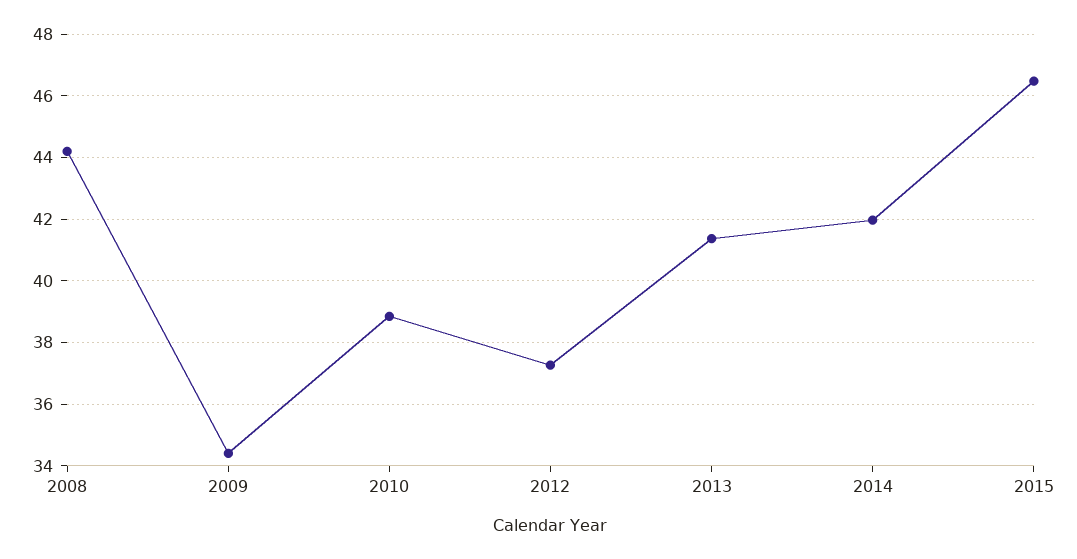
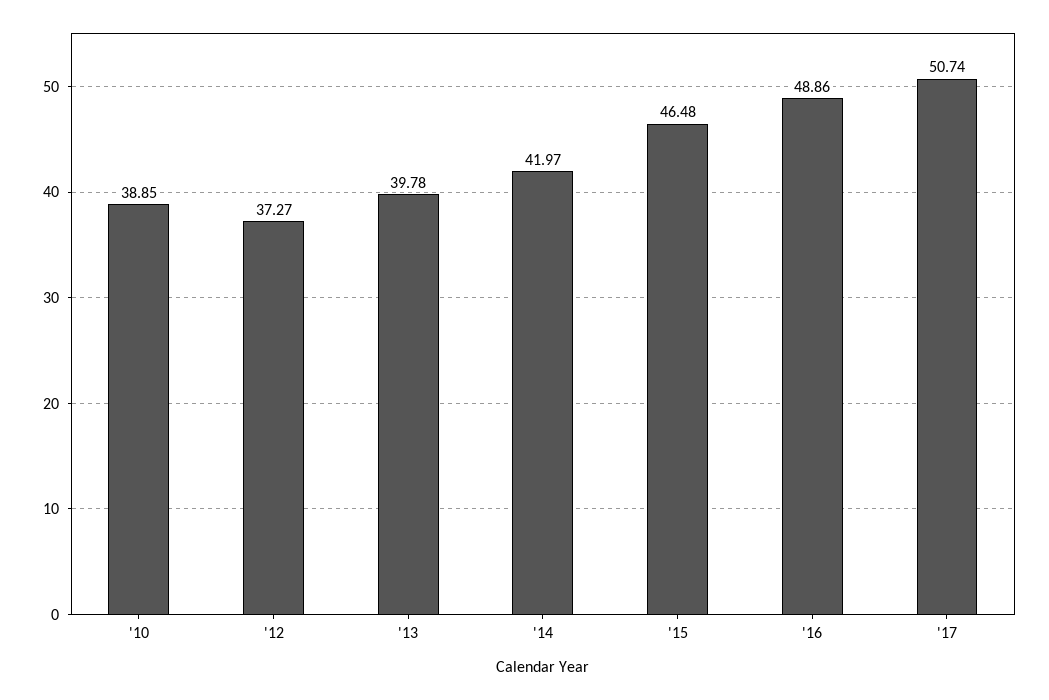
2008: 44.2 -> none
2009: 34.4 -> none
2013: 41.4 -> 39.78
'16: none -> 48.86
'17: none -> 50.74

